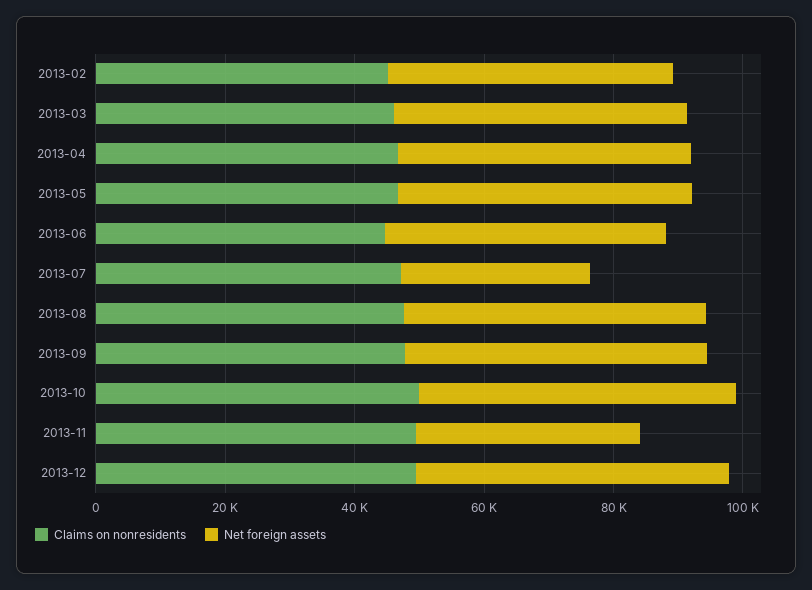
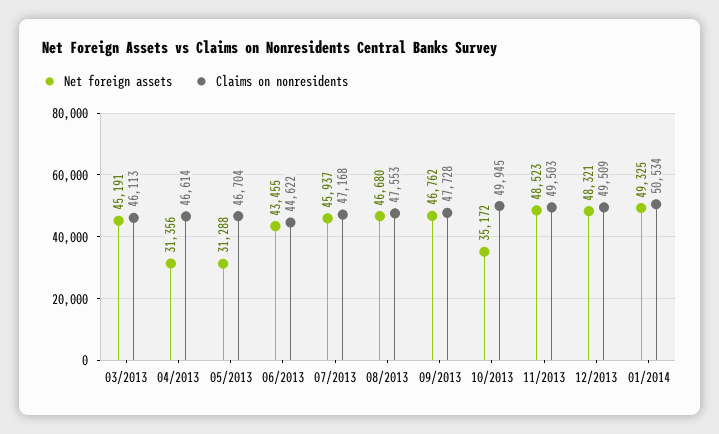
Claims on nonresidents, 2013-02: 45000 -> none
Net foreign assets, 2013-02: 45000 -> none
Net foreign assets, 2013-04: 45000 -> 31356
Net foreign assets, 2013-05: 45000 -> 31288
Net foreign assets, 2013-07: 30000 -> 45937
Net foreign assets, 2013-10: 50000 -> 35172
Net foreign assets, 2013-11: 35000 -> 48523
Net foreign assets, 01/2014: none -> 49325
Claims on nonresidents, 01/2014: none -> 50534

